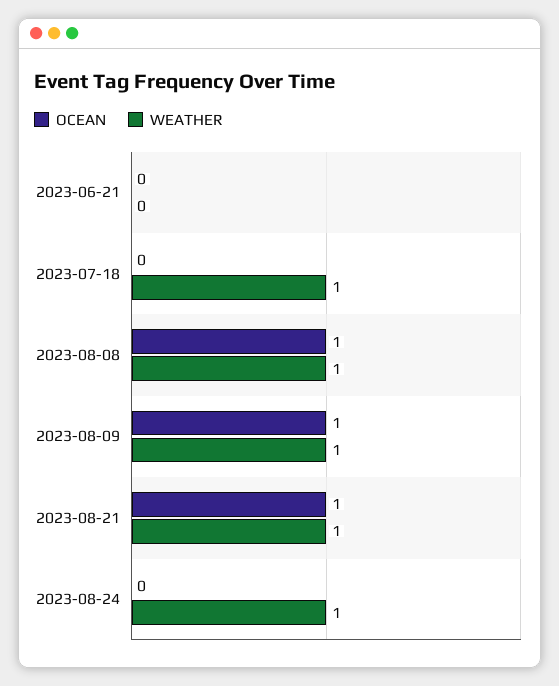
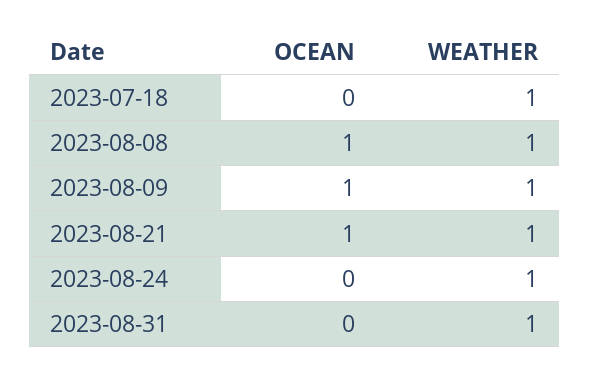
OCEAN, 2023-06-21: 0 -> none
WEATHER, 2023-06-21: 0 -> none
OCEAN, 2023-08-31: none -> 0
WEATHER, 2023-08-31: none -> 1

